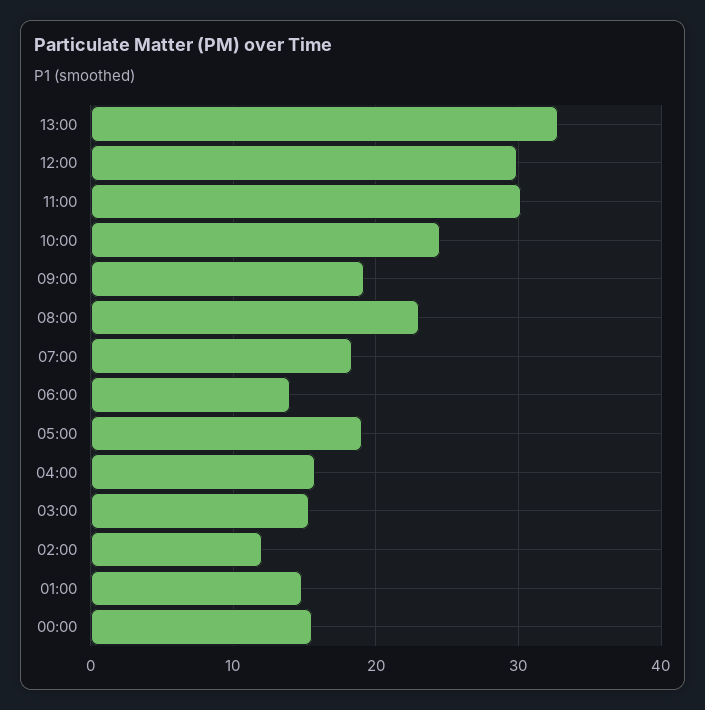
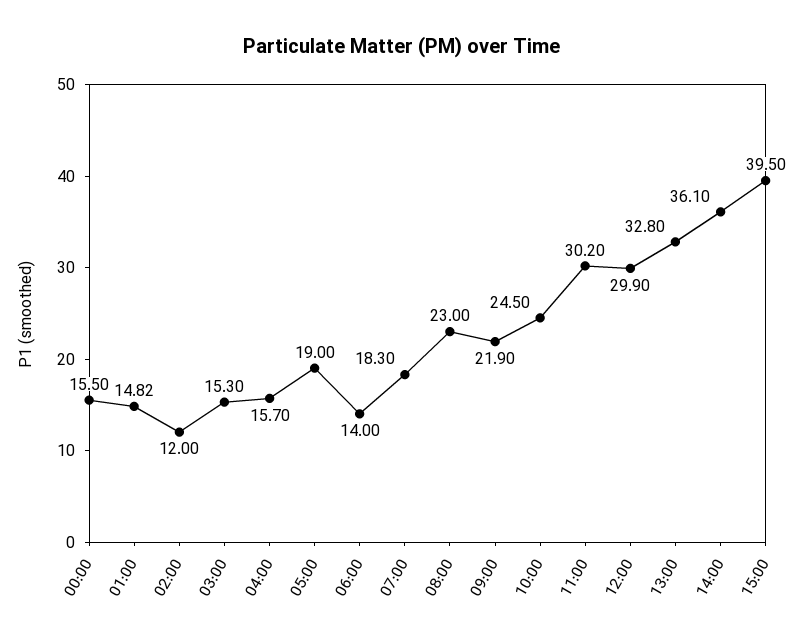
09:00: 19 -> 21.9
14:00: none -> 36.1
15:00: none -> 39.5

